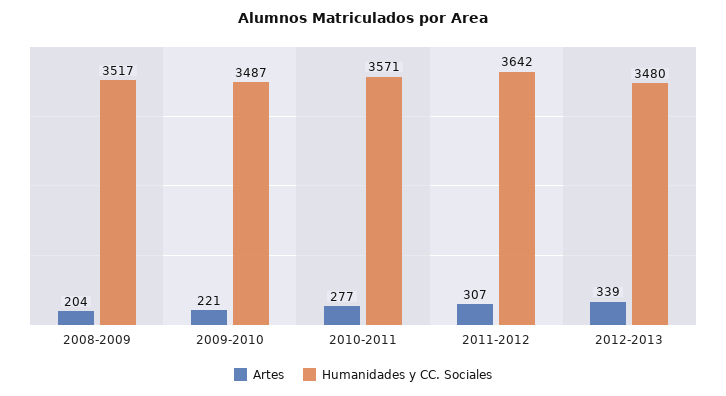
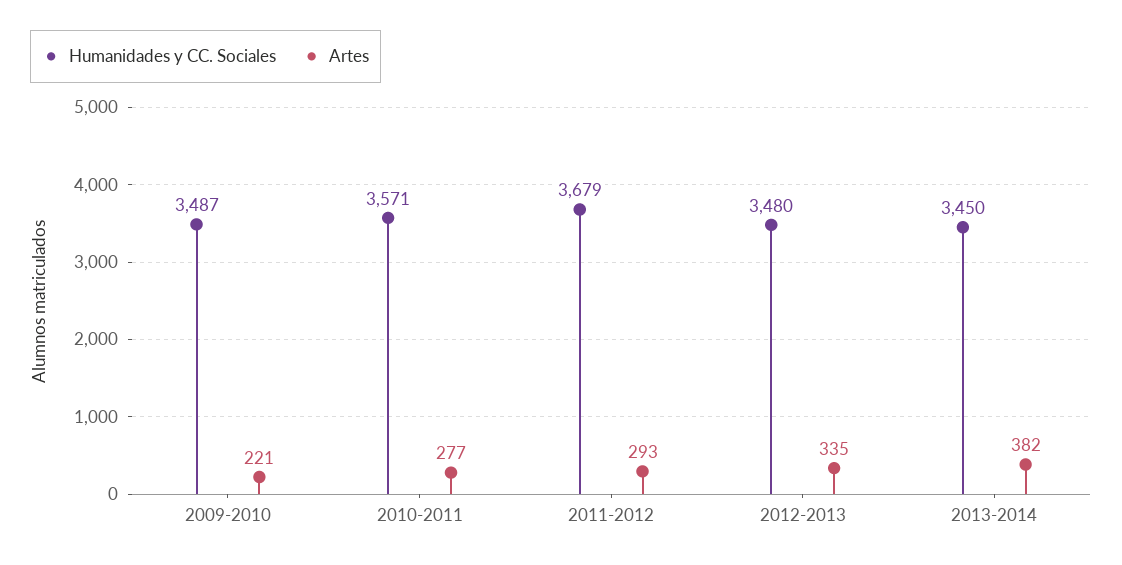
Artes, 2008-2009: 204 -> none
Humanidades y CC. Sociales, 2008-2009: 3517 -> none
Artes, 2011-2012: 307 -> 293
Humanidades y CC. Sociales, 2011-2012: 3642 -> 3679
Artes, 2012-2013: 339 -> 335
Humanidades y CC. Sociales, 2013-2014: none -> 3450
Artes, 2013-2014: none -> 382

